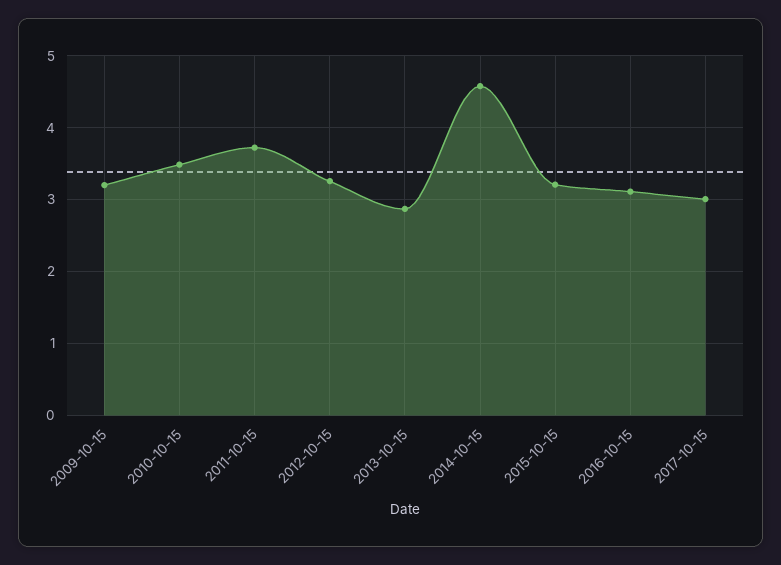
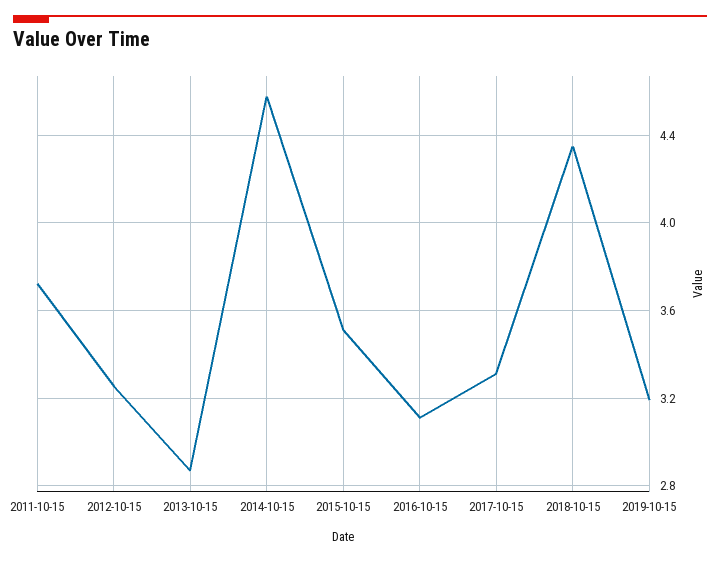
2009-10-15: 3.2 -> none
2010-10-15: 3.5 -> none
2015-10-15: 3.2 -> 3.5
2017-10-15: 3 -> 3.3
2018-10-15: none -> 4.35
2019-10-15: none -> 3.2

